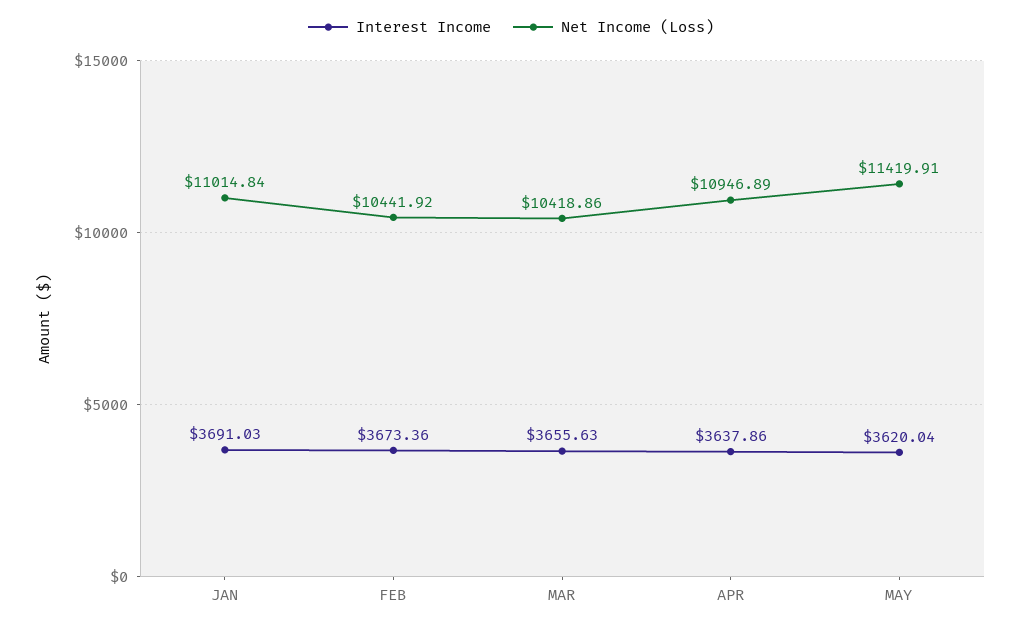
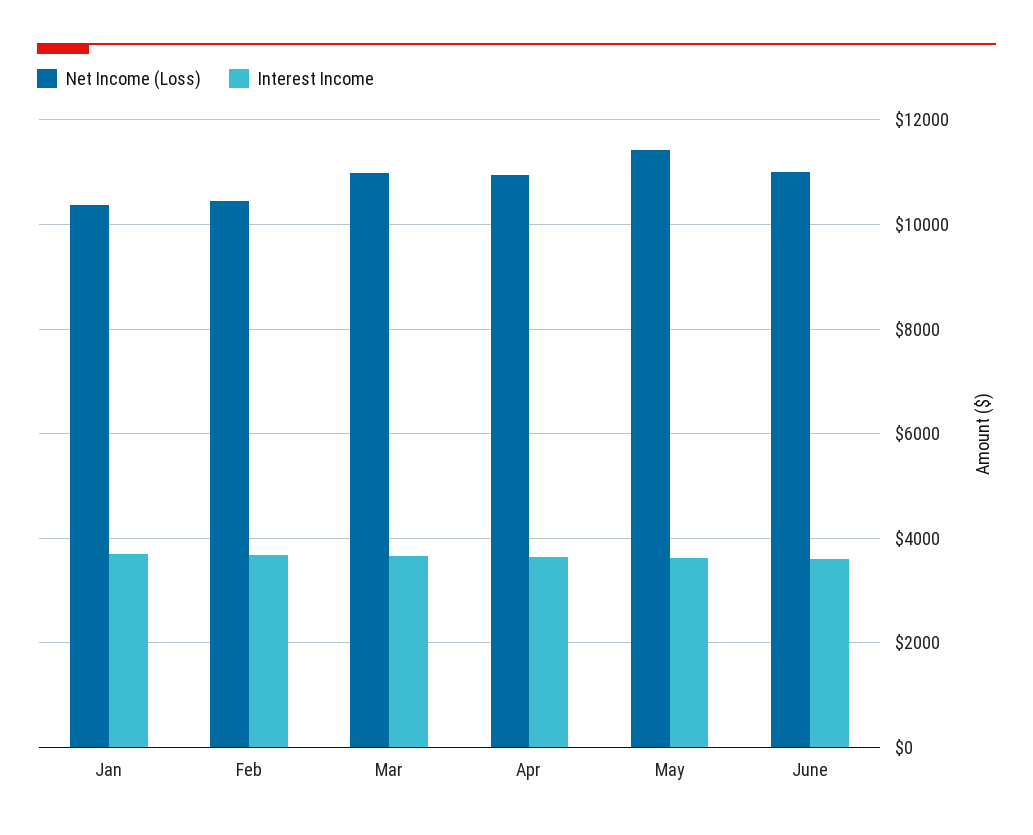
Net Income (Loss), JAN: 11014.84 -> 10400
Net Income (Loss), MAR: 10418.86 -> 11000
Net Income (Loss), June: none -> 11000
Interest Income, June: none -> 3600

